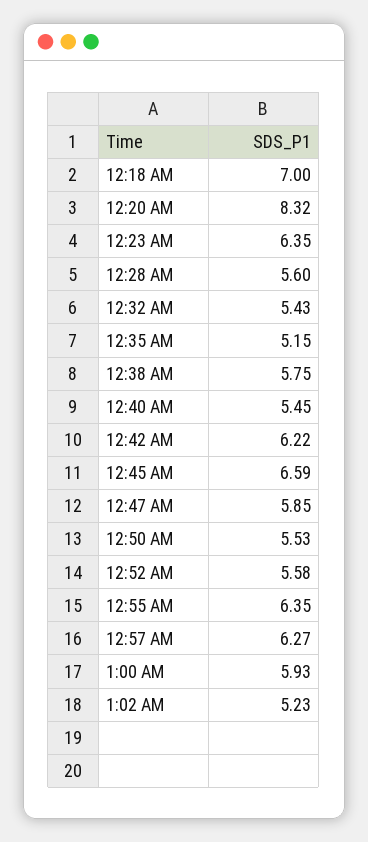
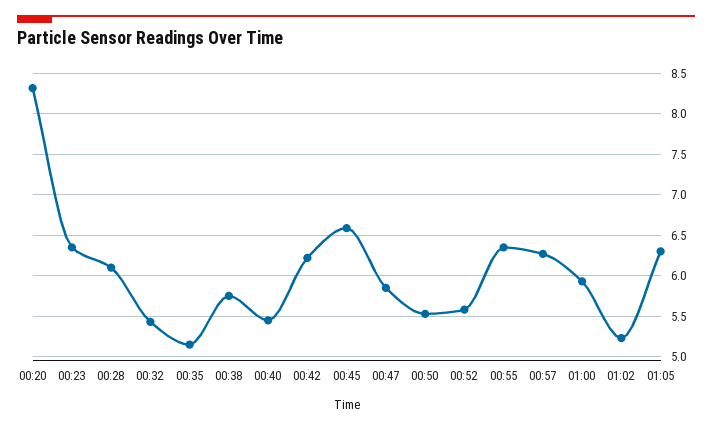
12:18 AM: 7 -> none
12:28 AM: 5.6 -> 6.1
01:05: none -> 6.3

